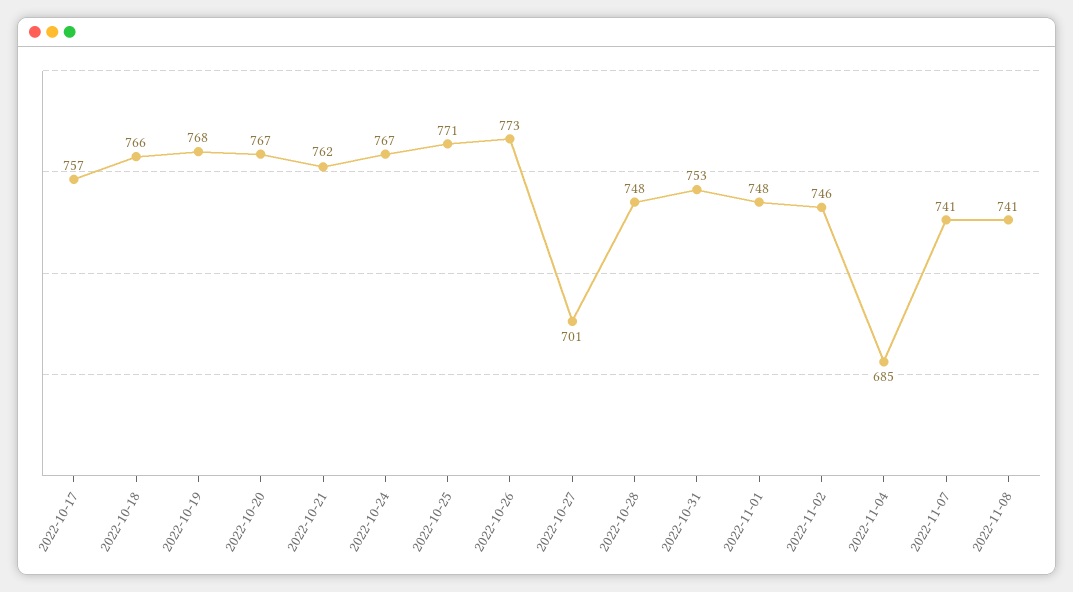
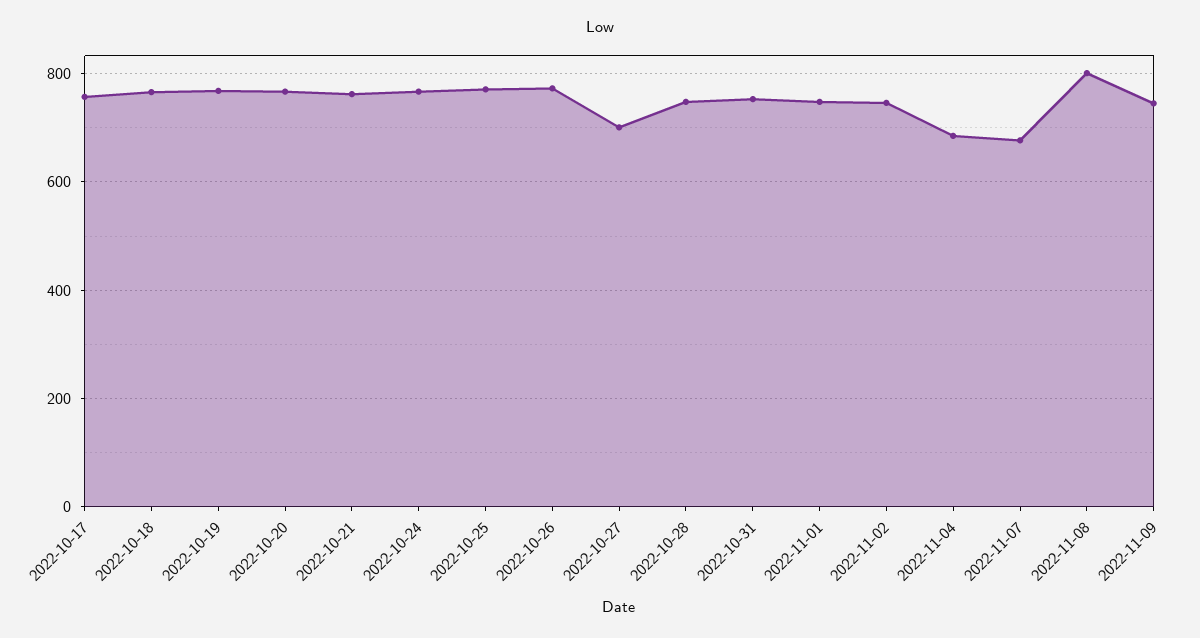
2022-11-07: 741 -> 680
2022-11-08: 741 -> 800
2022-11-09: none -> 740

